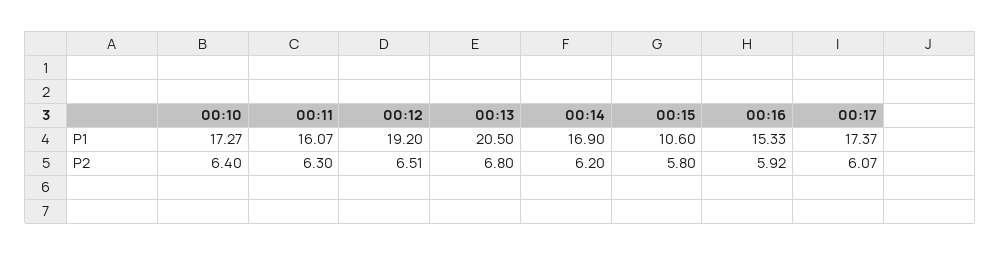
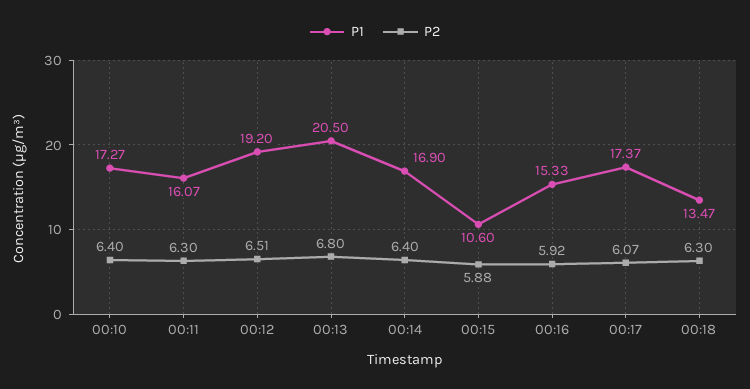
P2, 00:14: 6.2 -> 6.4
P2, 00:15: 5.8 -> 5.88
P1, 00:18: none -> 13.47
P2, 00:18: none -> 6.3

